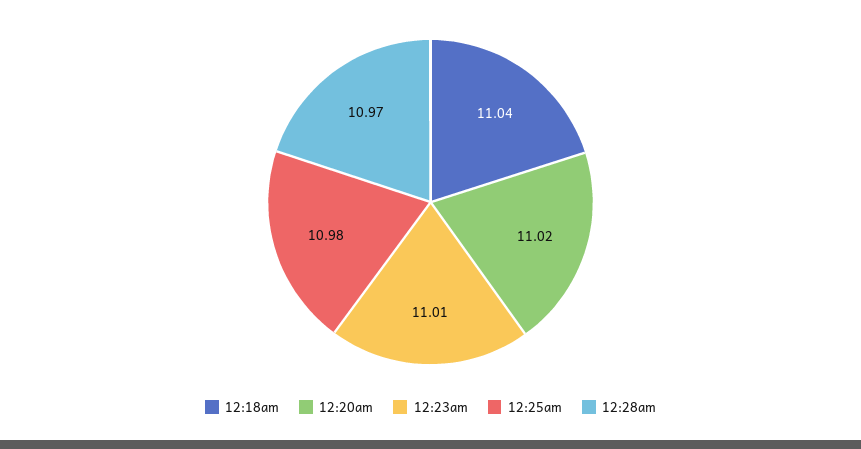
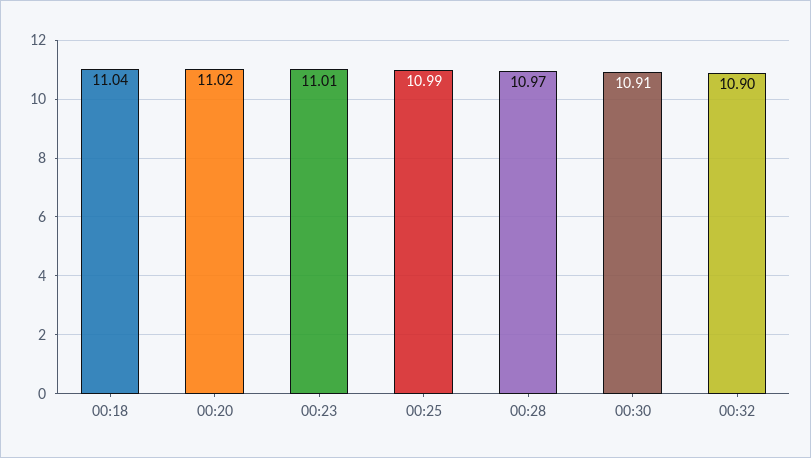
12:25am: 10.98 -> 10.99
00:30: none -> 10.91
00:32: none -> 10.9

